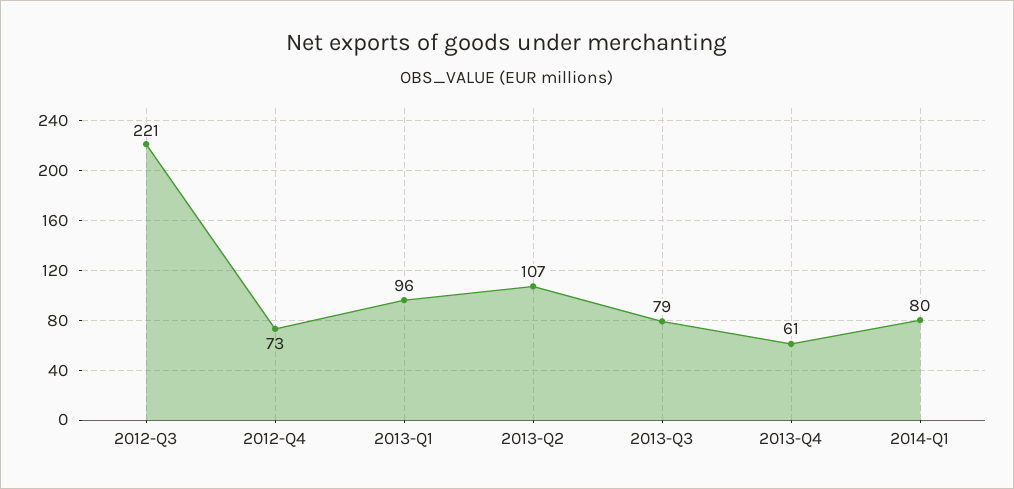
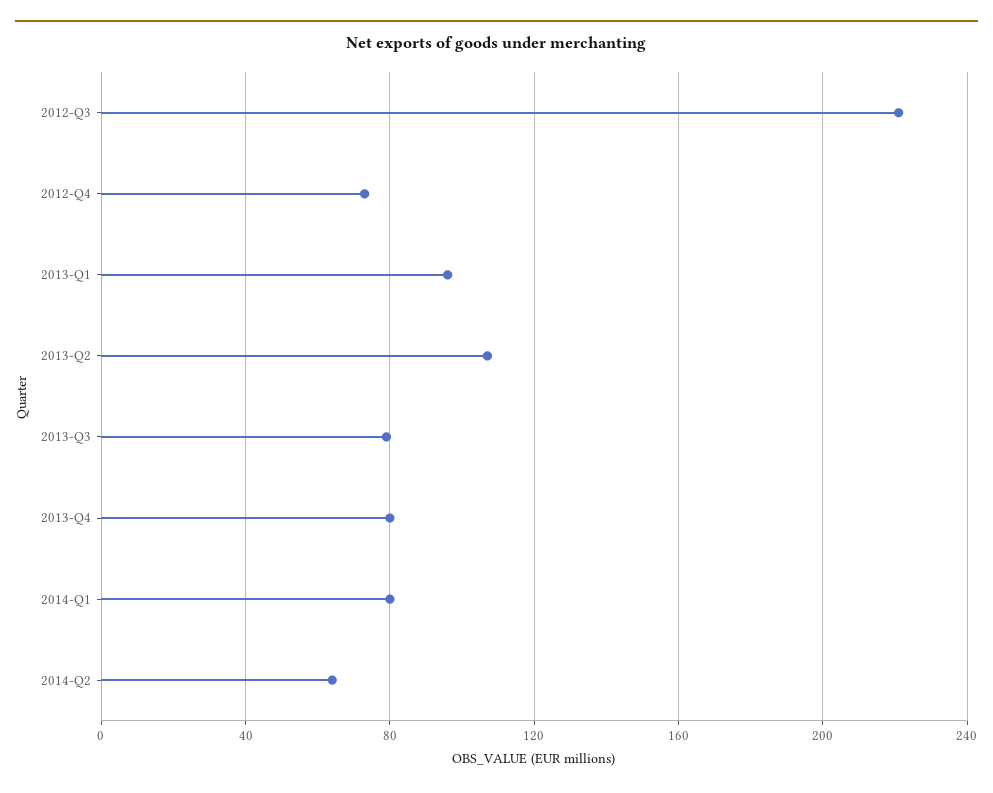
2013-Q4: 61 -> 80
2014-Q2: none -> 65

